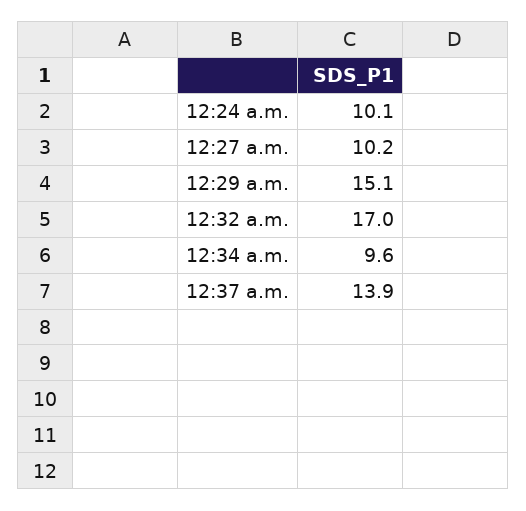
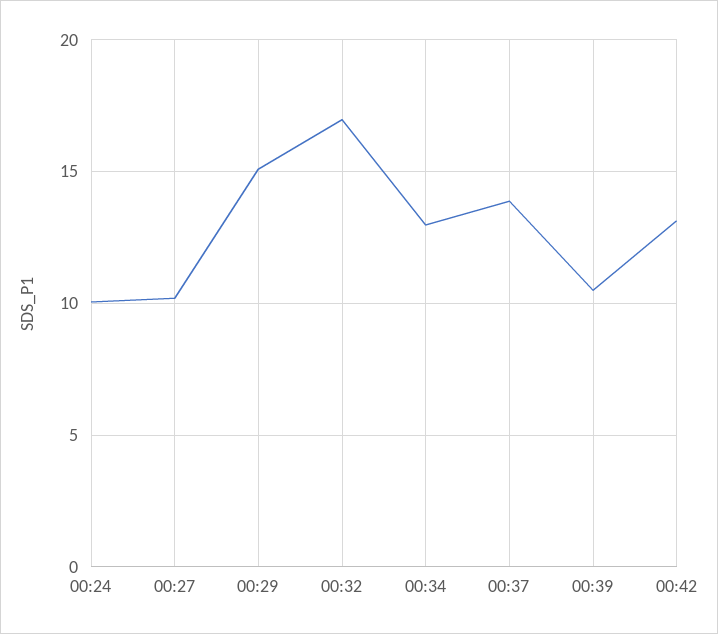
12:34 a.m.: 9.6 -> 13
00:39: none -> 10.5
00:42: none -> 13

